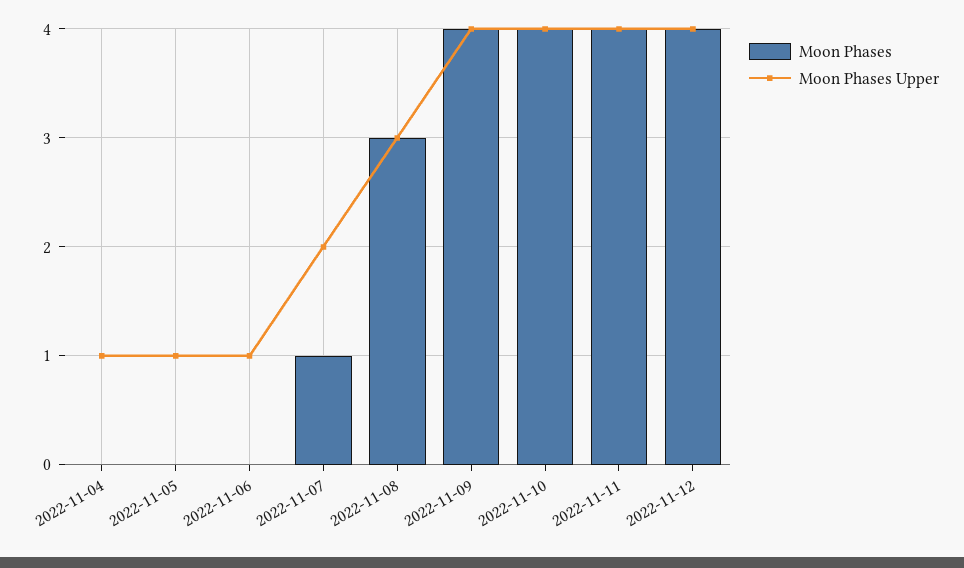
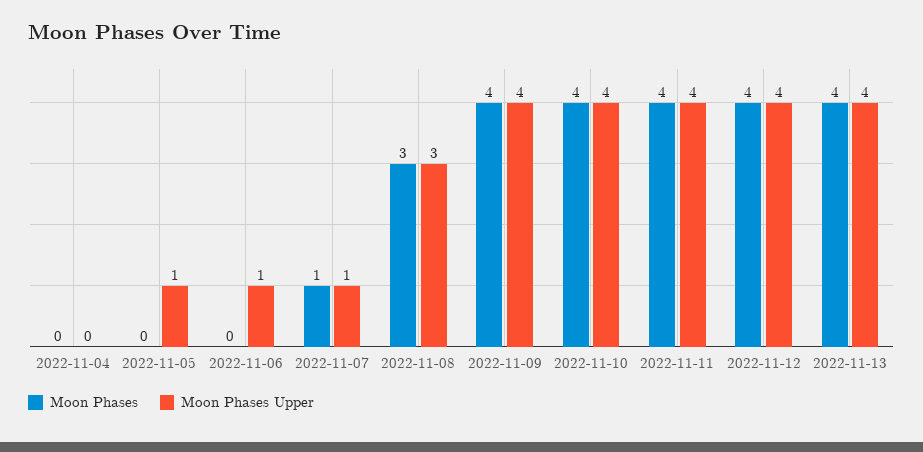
Moon Phases Upper, 2022-11-04: 1 -> 0
Moon Phases Upper, 2022-11-07: 2 -> 1
Moon Phases, 2022-11-13: none -> 4
Moon Phases Upper, 2022-11-13: none -> 4

